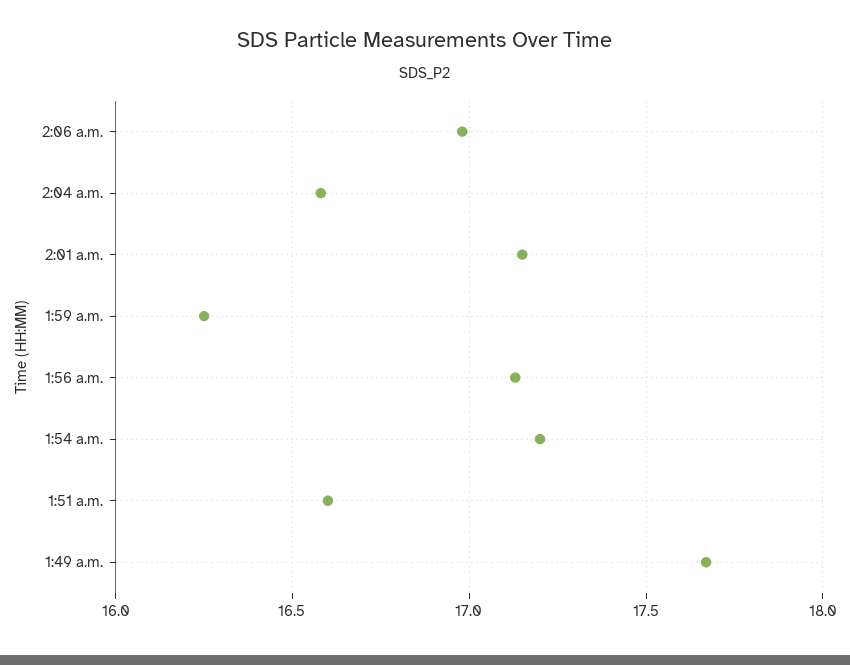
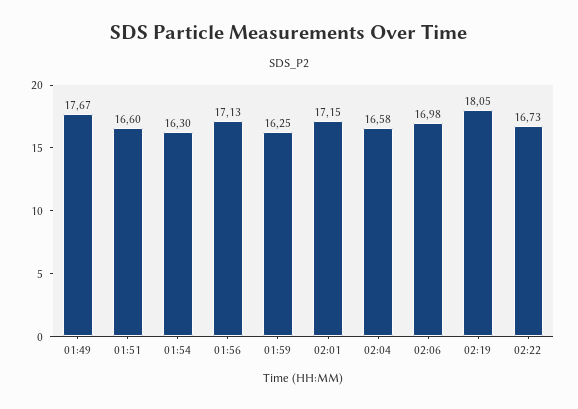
1:54 a.m.: 17.2 -> 16.3
02:19: none -> 18.05
02:22: none -> 16.73

